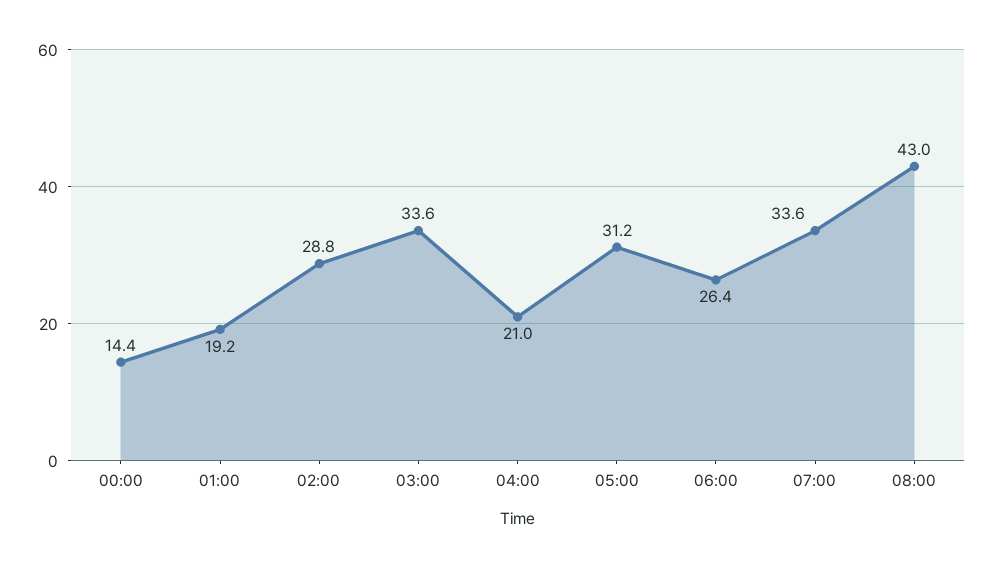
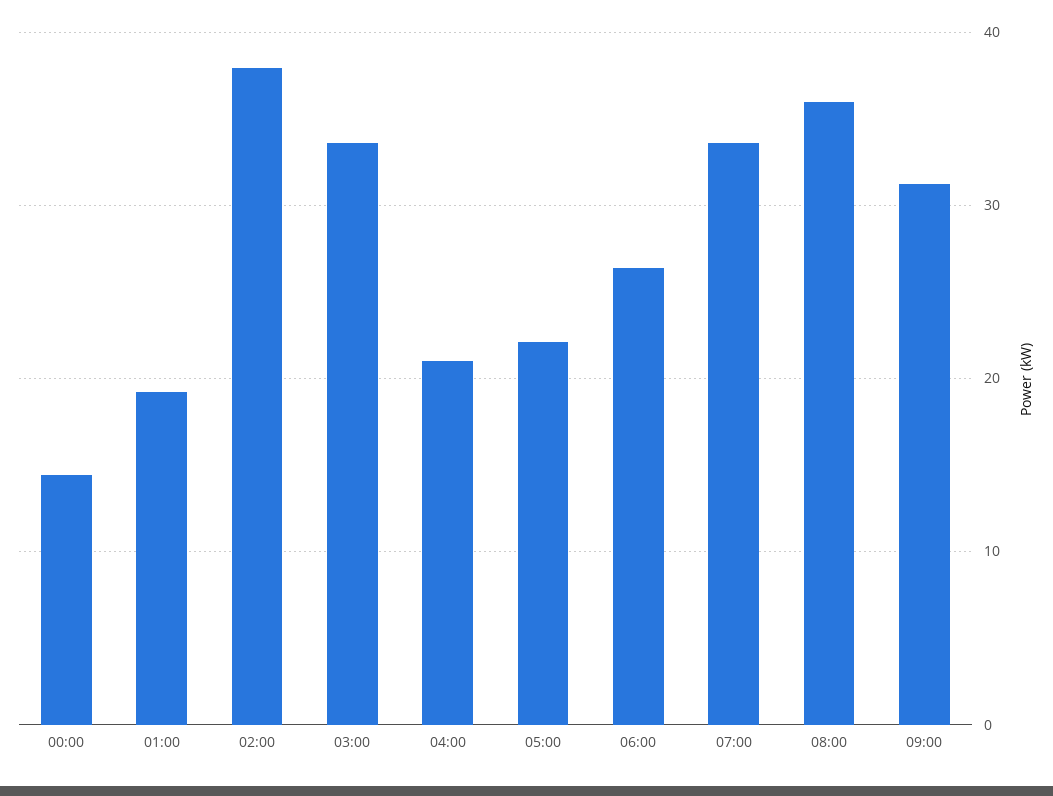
02:00: 28.8 -> 38
05:00: 31.2 -> 22
08:00: 43 -> 36
09:00: none -> 31

